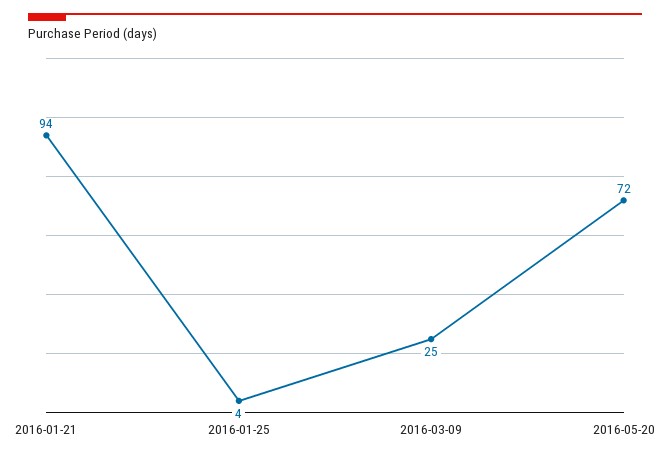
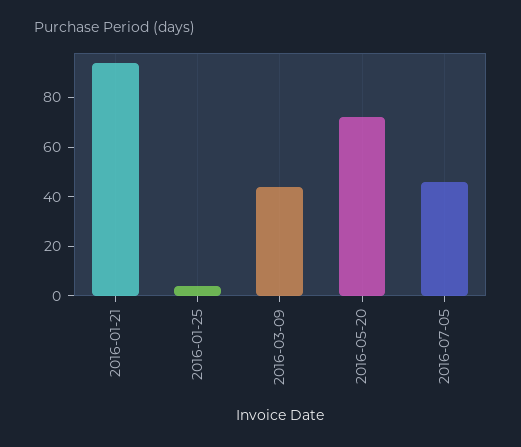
2016-03-09: 25 -> 45
2016-07-05: none -> 45

